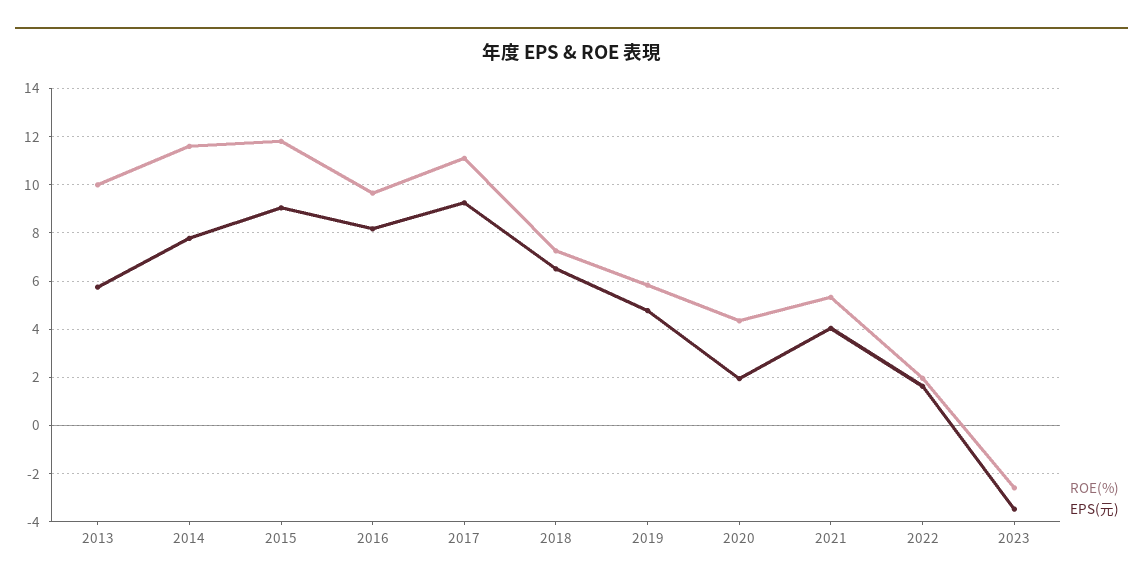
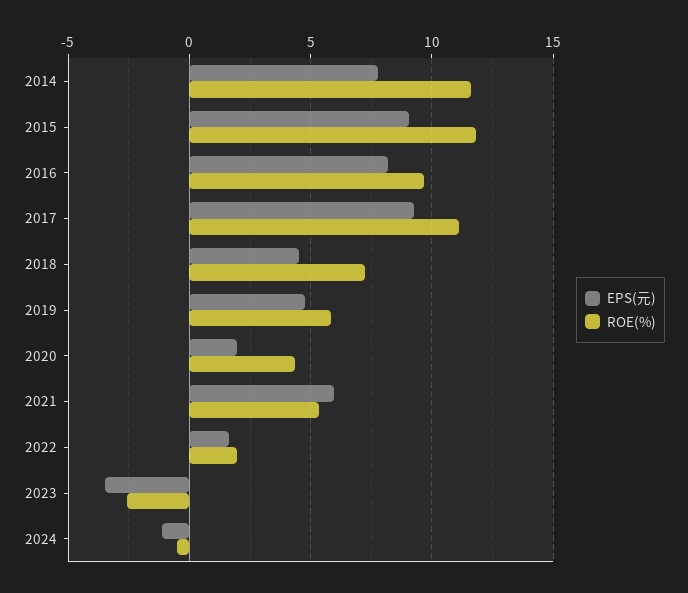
ROE(%), 2013: 10 -> none
EPS(元), 2013: 5.75 -> none
EPS(元), 2018: 6.5 -> 4.5
EPS(元), 2021: 4 -> 6
EPS(元), 2024: none -> -1
ROE(%), 2024: none -> -0.5

